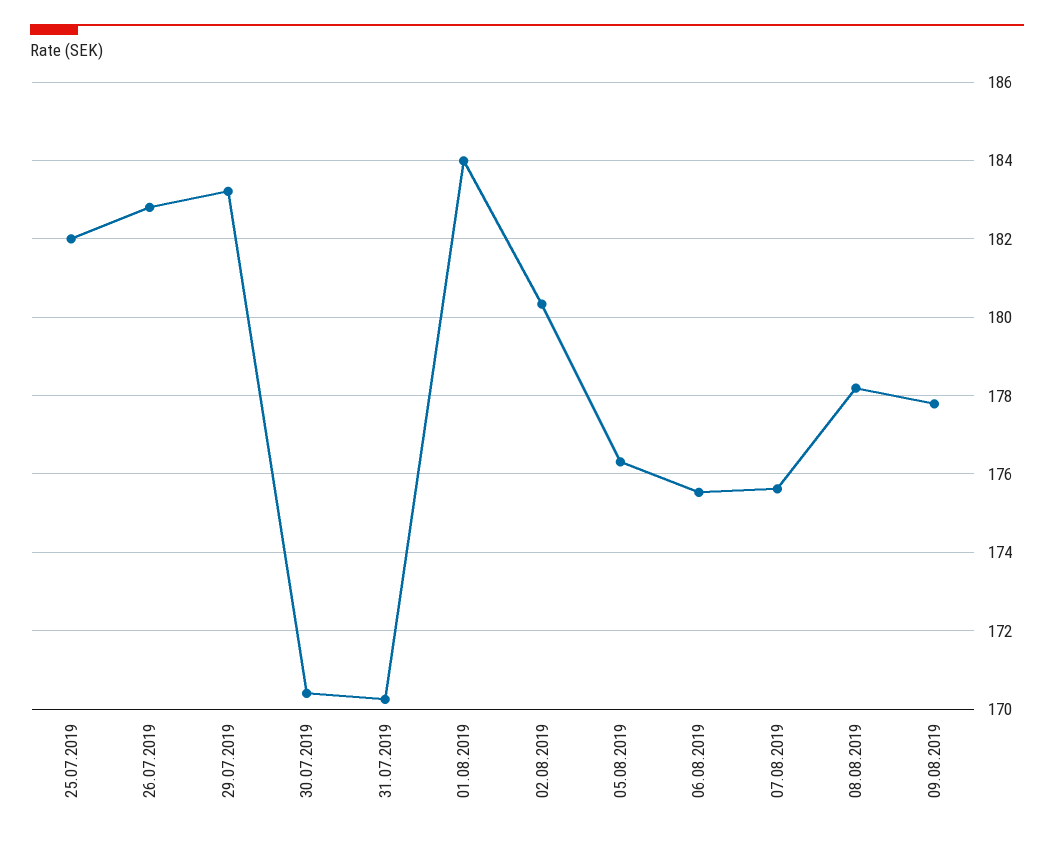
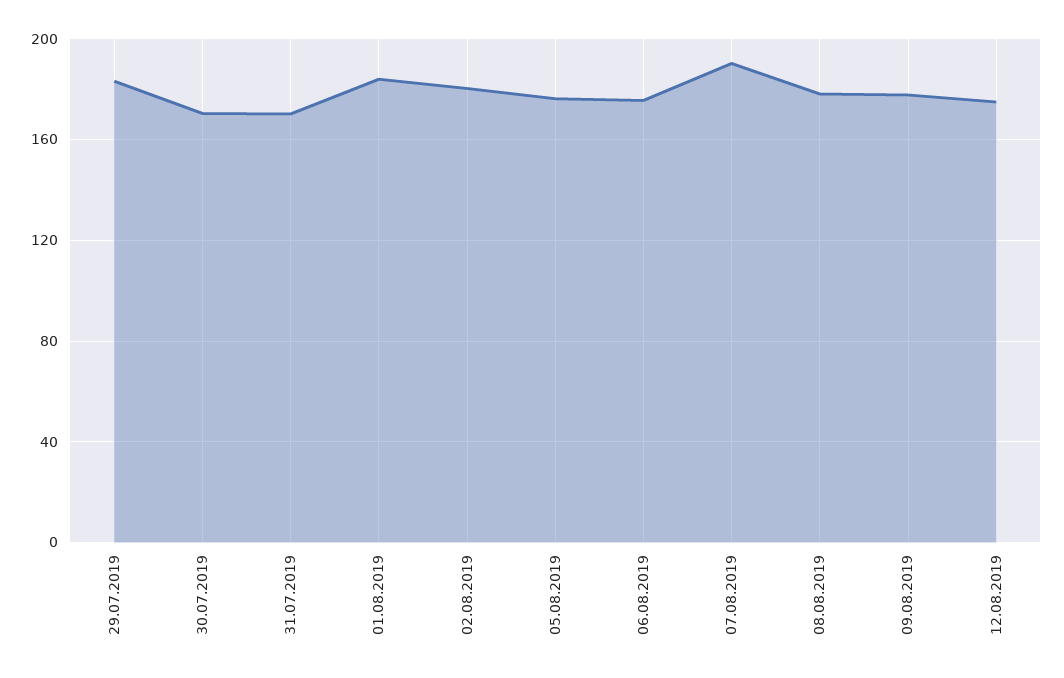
25.07.2019: 182 -> none
26.07.2019: 182.8 -> none
07.08.2019: 175.6 -> 190
12.08.2019: none -> 175

